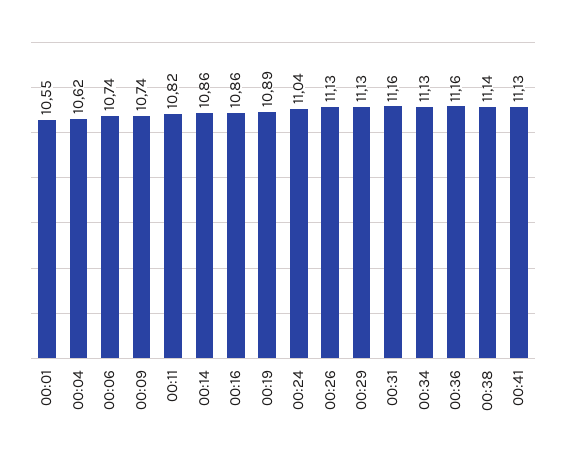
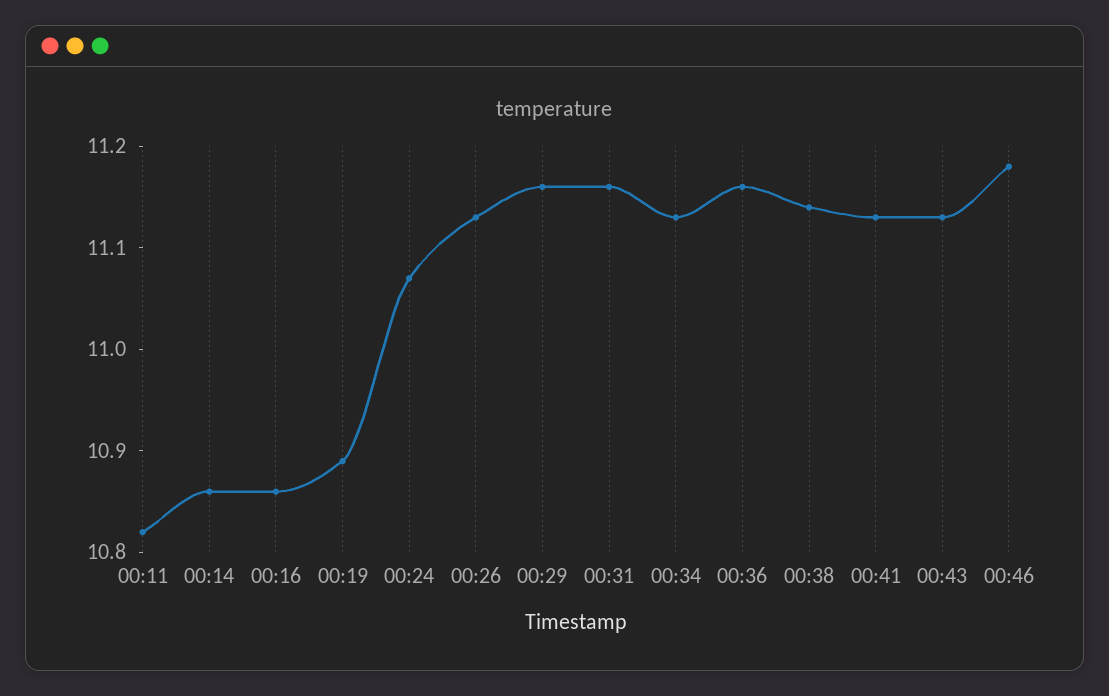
00:01: 10.55 -> none
00:04: 10.62 -> none
00:06: 10.74 -> none
00:09: 10.74 -> none
00:24: 11.04 -> 11.07
00:29: 11.13 -> 11.16
00:43: none -> 11.13
00:46: none -> 11.18

